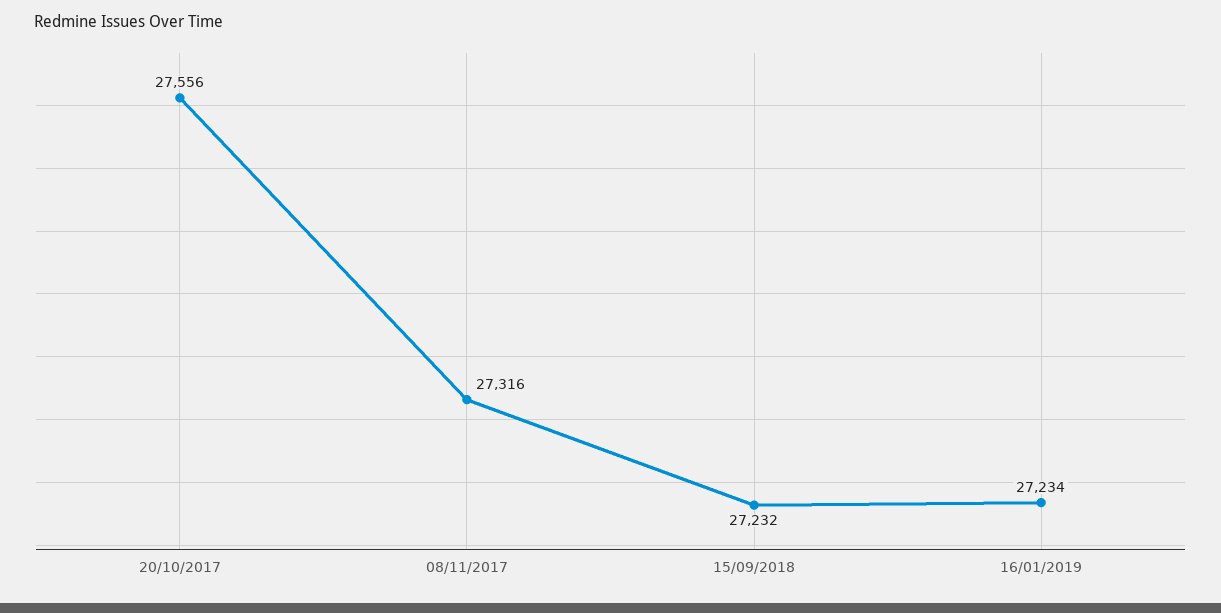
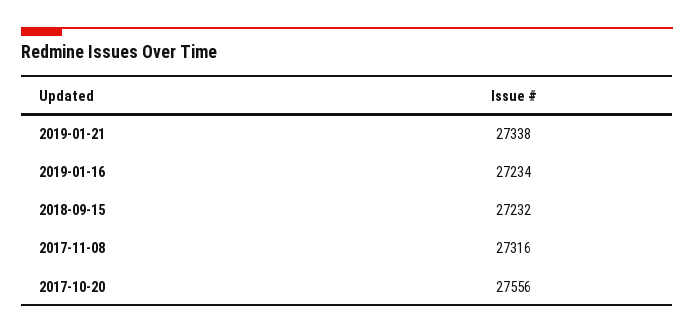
2019-01-21: none -> 27338

